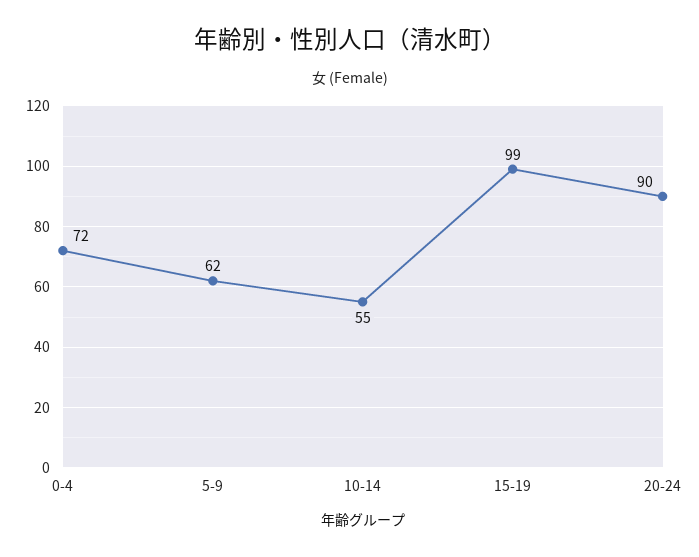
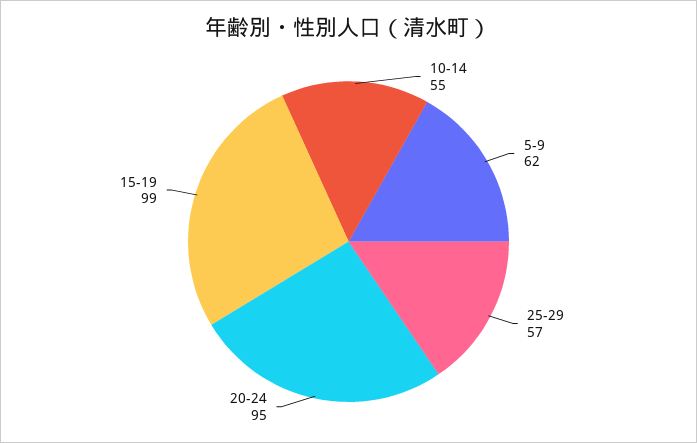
0-4: 72 -> none
20-24: 90 -> 95
25-29: none -> 57

